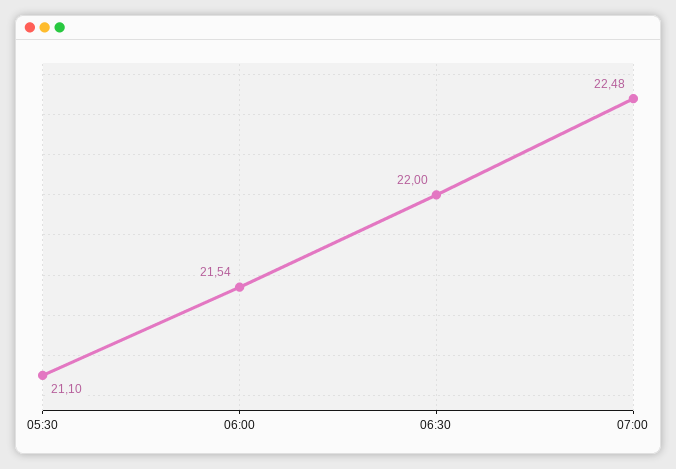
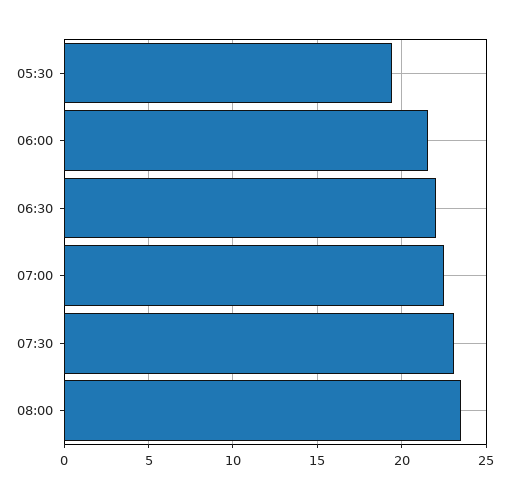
05:30: 21.1 -> 19.5
07:30: none -> 23
08:00: none -> 23.5

